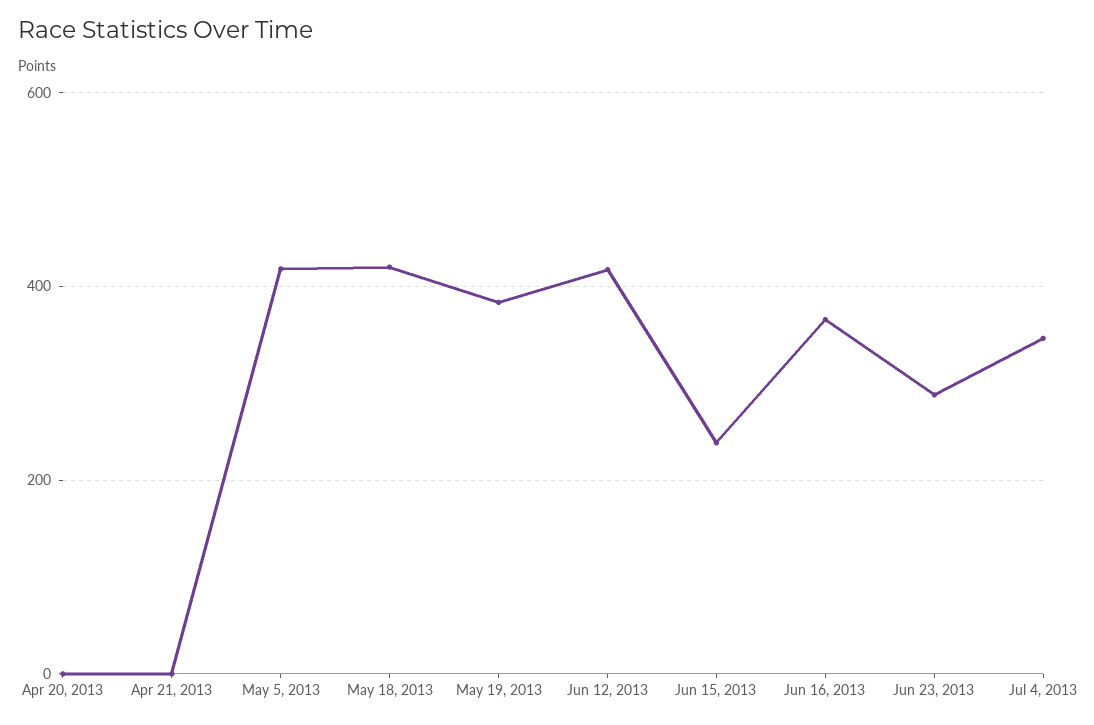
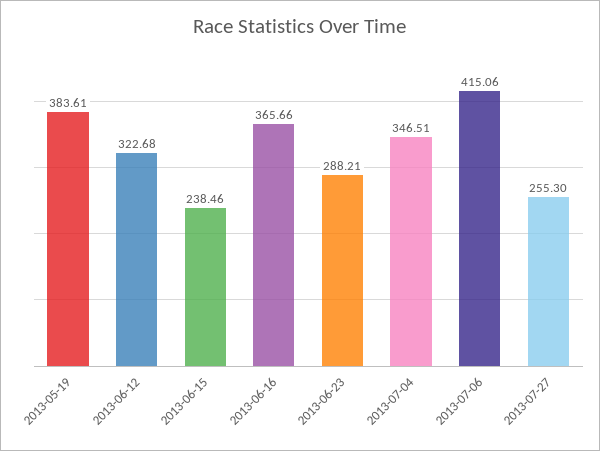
Apr 20, 2013: 0 -> none
Apr 21, 2013: 0 -> none
May 5, 2013: 420 -> none
May 18, 2013: 420 -> none
Jun 12, 2013: 420 -> 322.68
2013-07-06: none -> 415.06
2013-07-27: none -> 255.3

